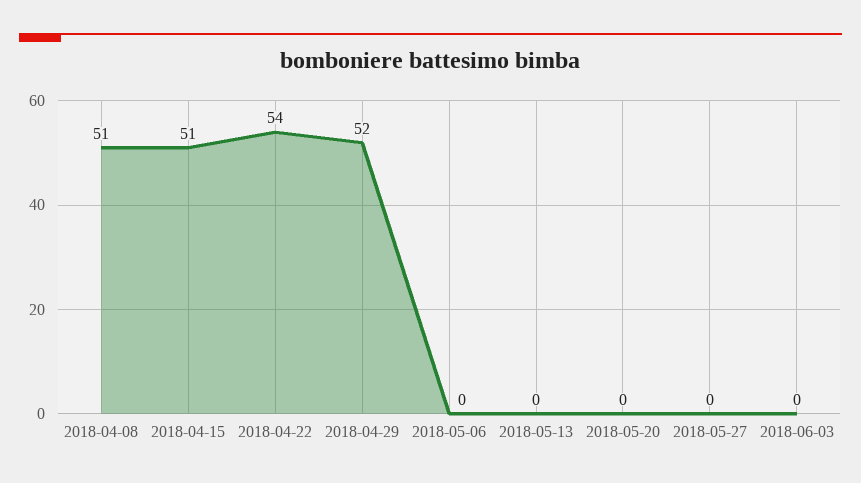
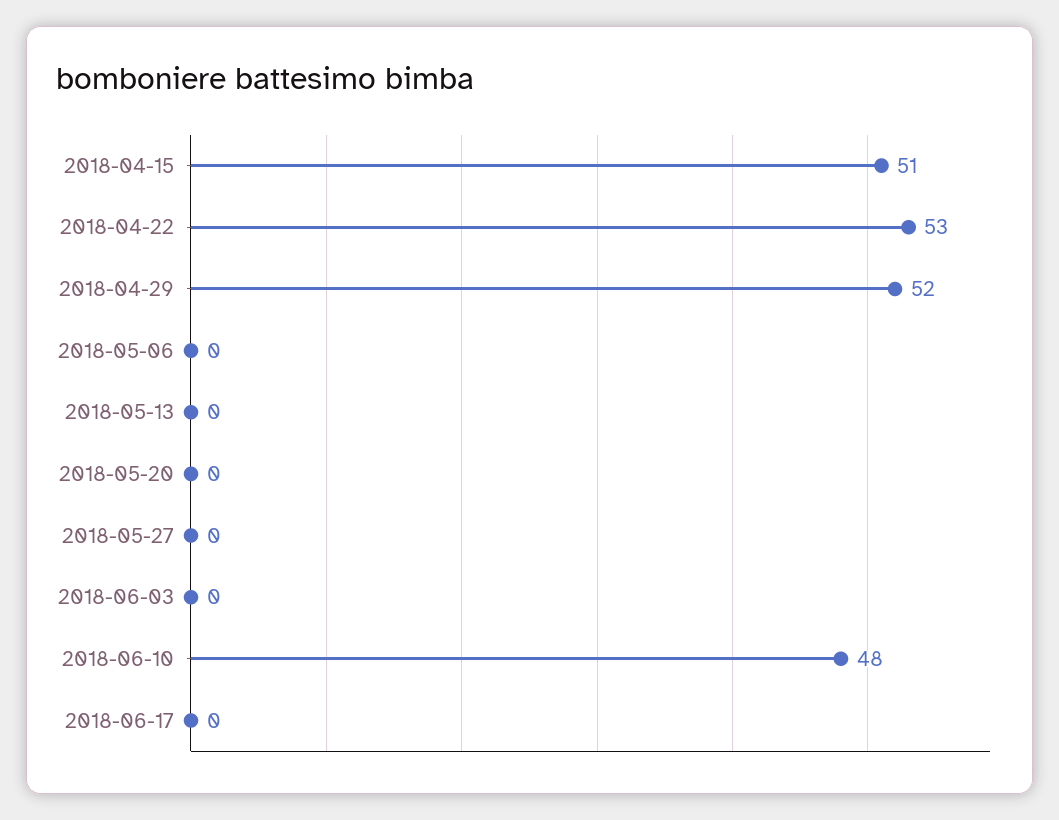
2018-04-08: 51 -> none
2018-04-22: 54 -> 53
2018-06-10: none -> 48
2018-06-17: none -> 0

